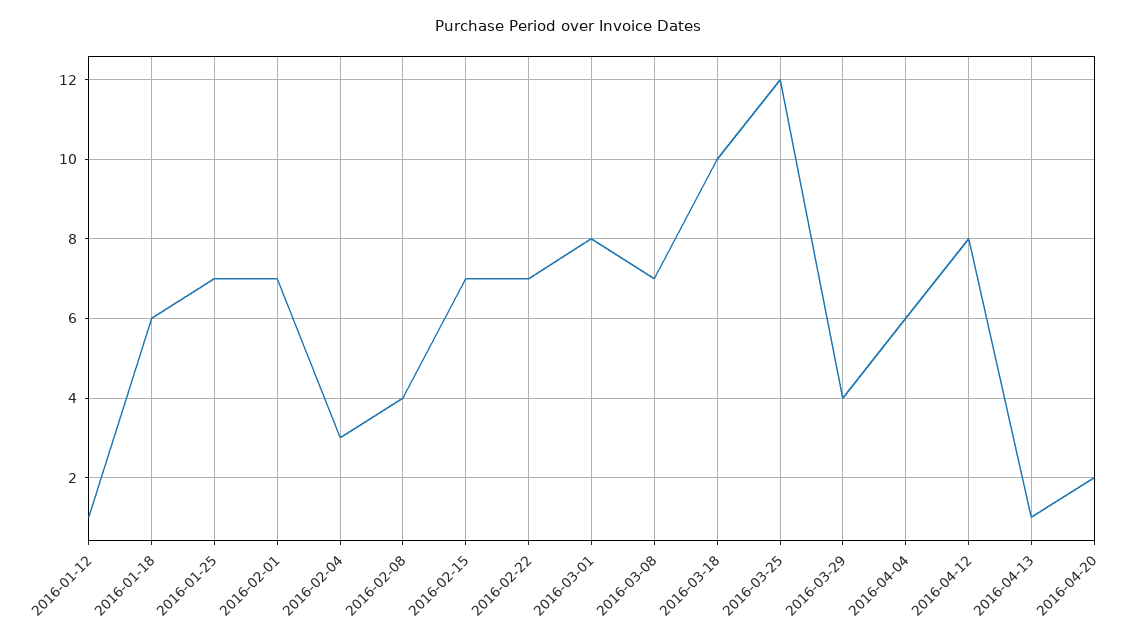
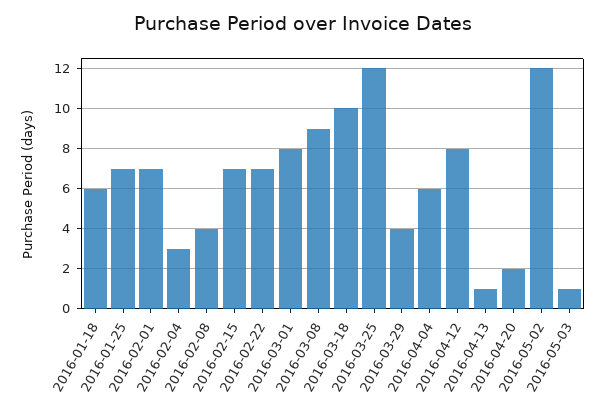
2016-01-12: 1 -> none
2016-03-08: 7 -> 9
2016-05-02: none -> 12
2016-05-03: none -> 1

